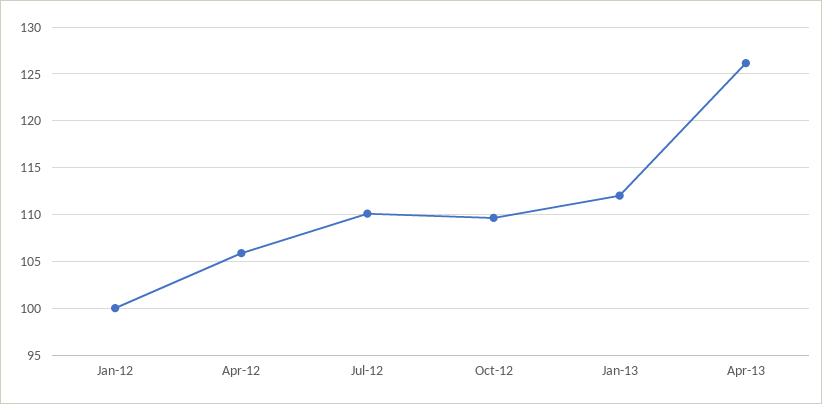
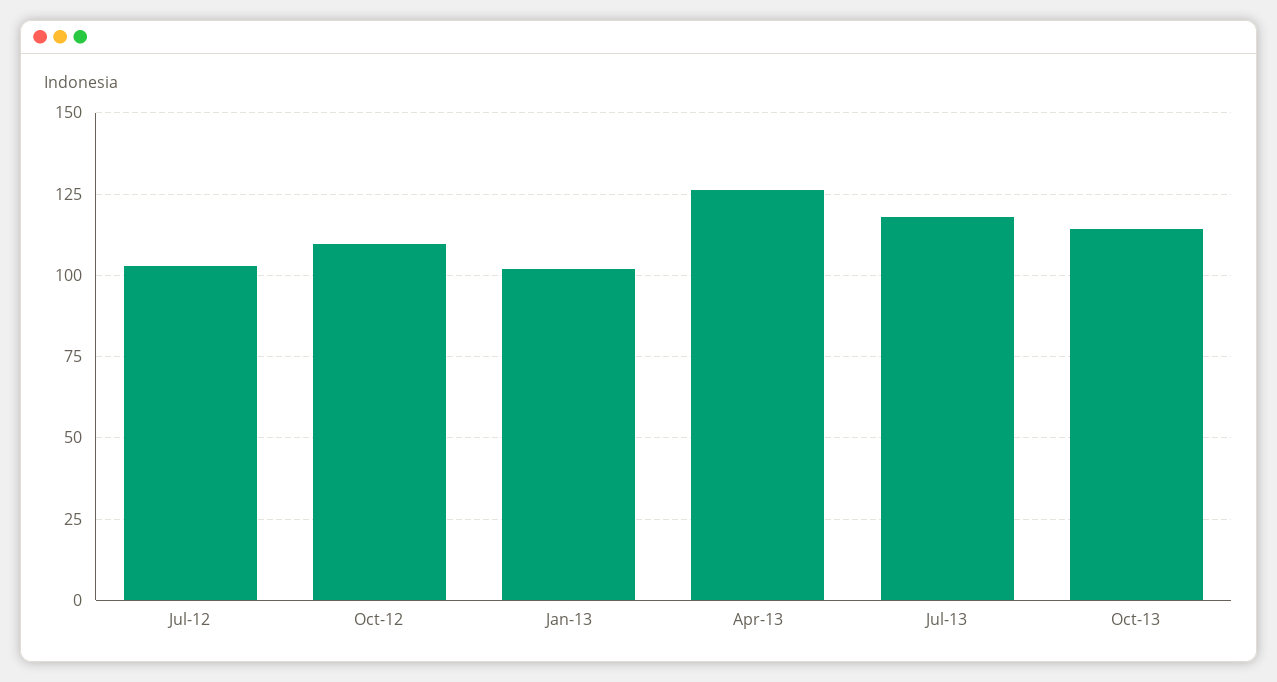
Jan-12: 100 -> none
Apr-12: 106 -> none
Jul-12: 110 -> 102.5
Jan-13: 112 -> 102.5
Jul-13: none -> 117.5
Oct-13: none -> 115

